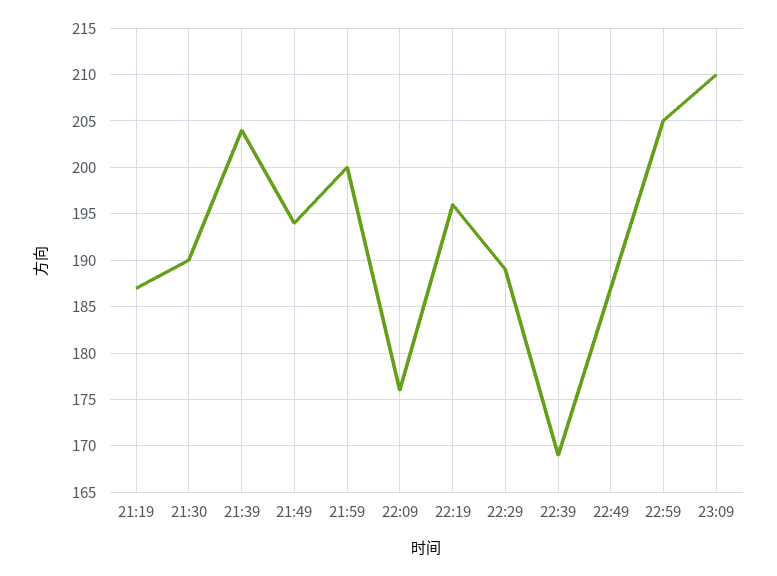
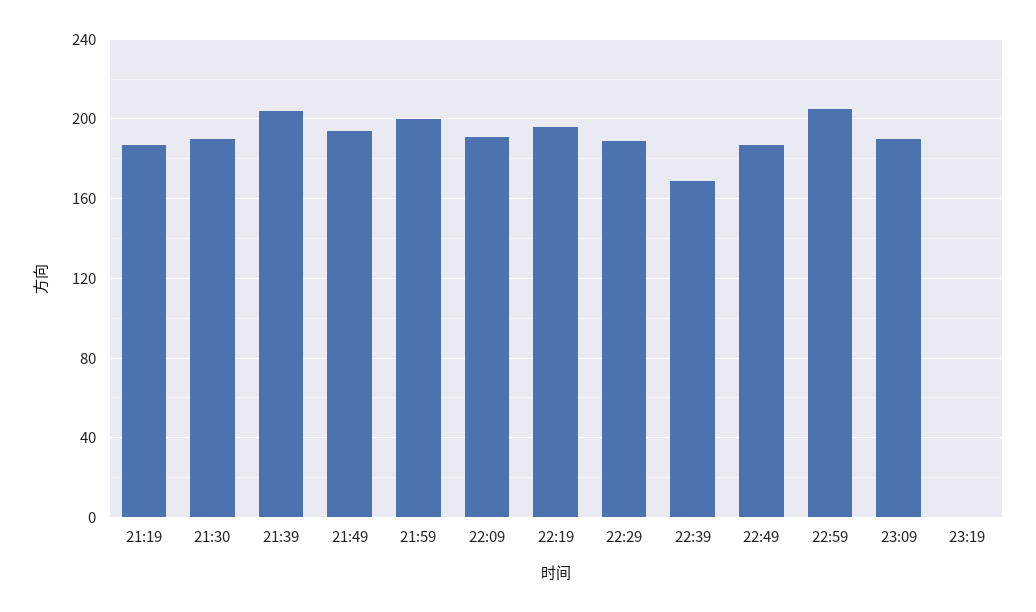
22:09: 176 -> 190
23:09: 210 -> 190
23:19: none -> 0

